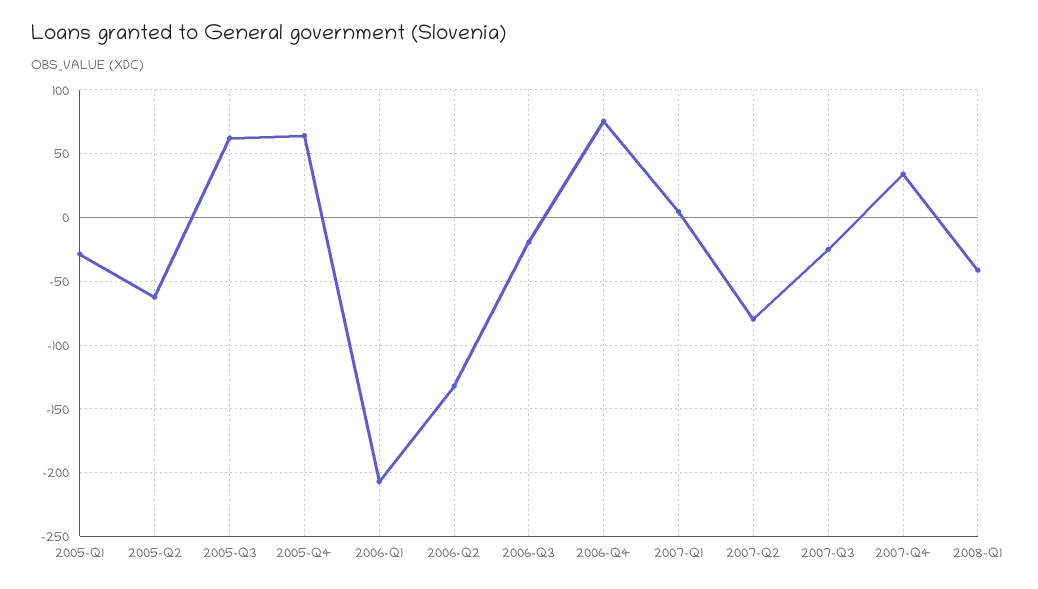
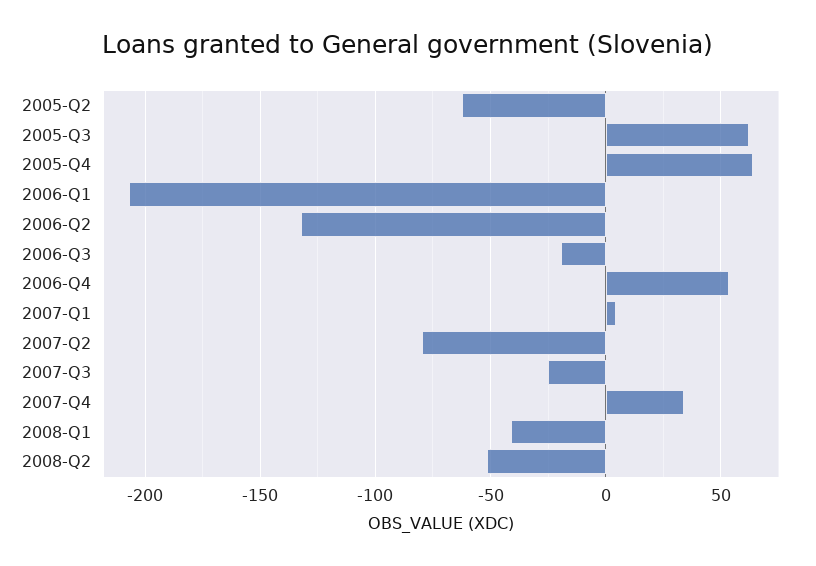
2005-Q1: -30 -> none
2006-Q4: 75 -> 55
2008-Q2: none -> -50

